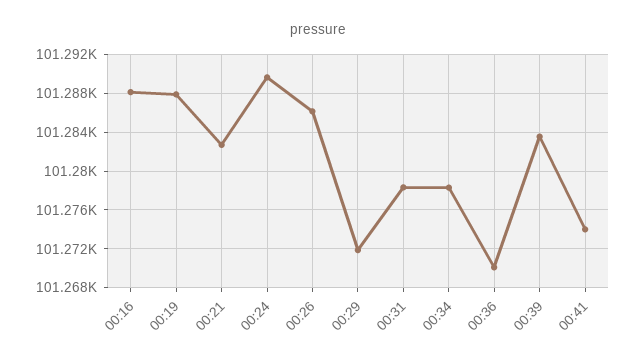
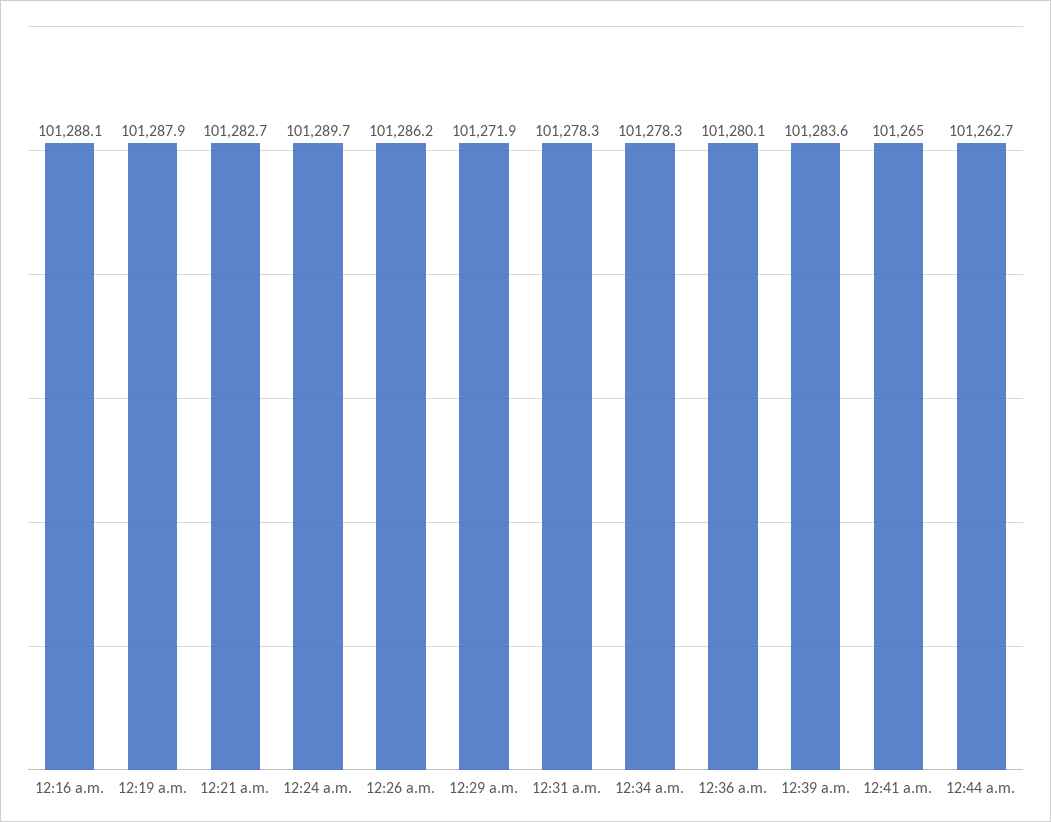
00:36: 101270 -> 101280.1
00:41: 101274 -> 101265
12:44 a.m.: none -> 101262.7

